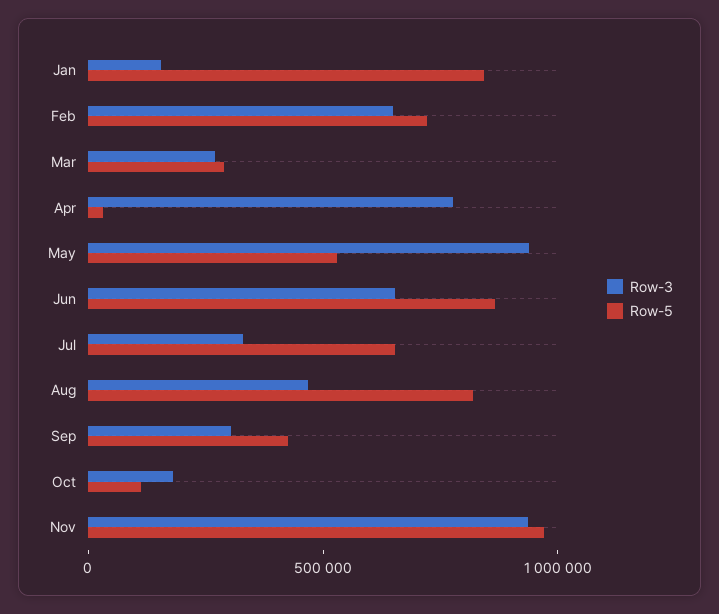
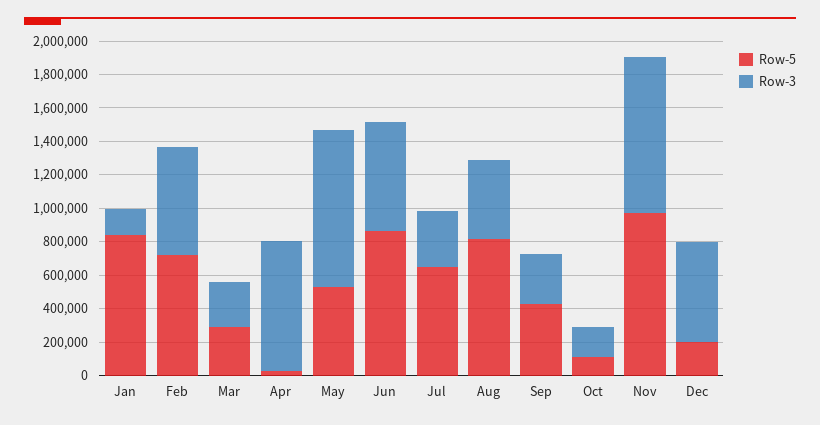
Row-5, Dec: none -> 200000
Row-3, Dec: none -> 600000

